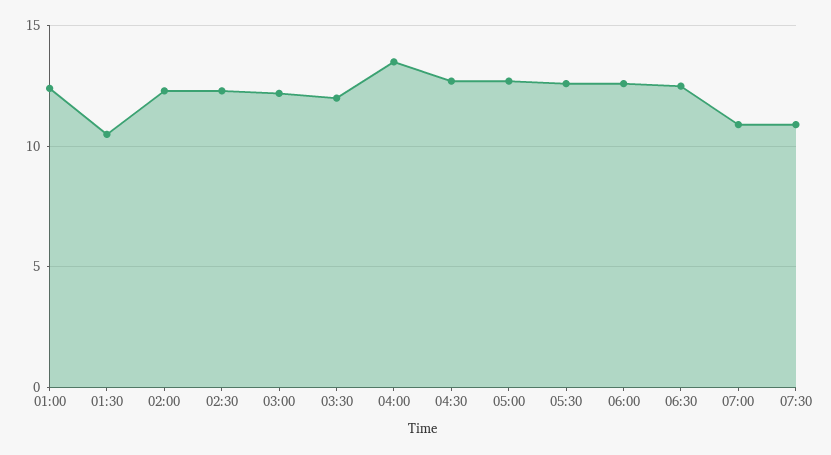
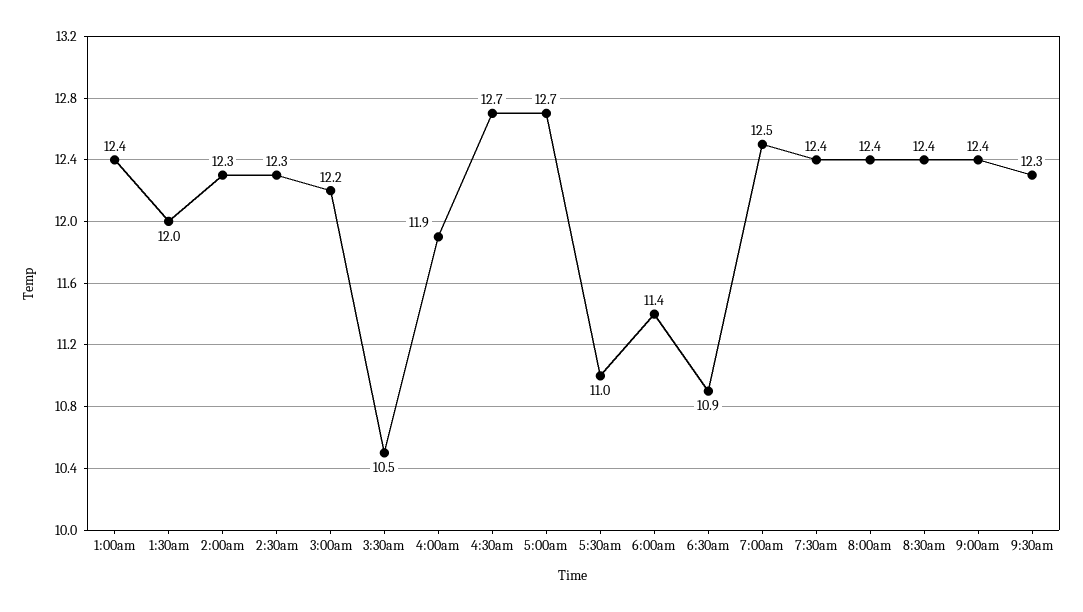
01:30: 10.5 -> 12
03:30: 12 -> 10.5
04:00: 13.5 -> 11.9
05:30: 12.5 -> 11
06:00: 12.5 -> 11.4
06:30: 12.5 -> 10.9
07:00: 11 -> 12.5
07:30: 11 -> 12.4
8:00am: none -> 12.4
8:30am: none -> 12.4
9:00am: none -> 12.4
9:30am: none -> 12.3

